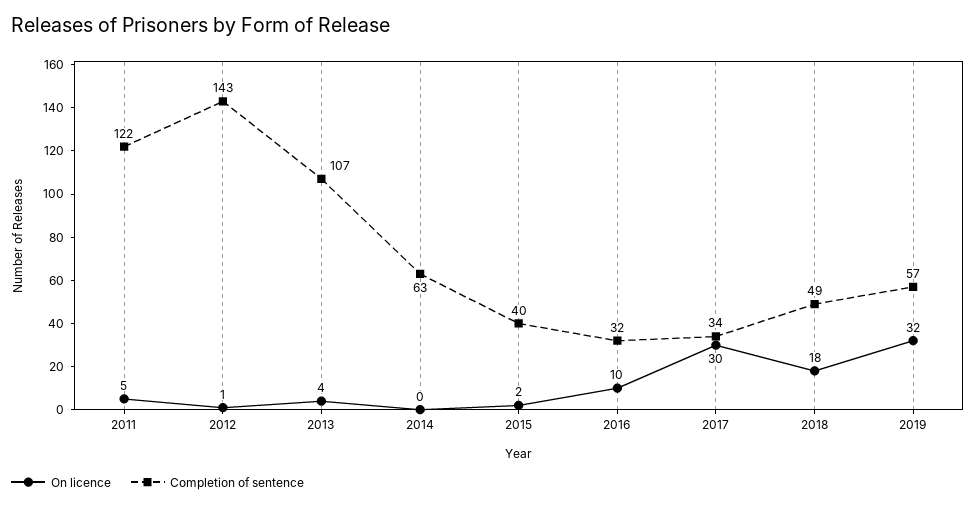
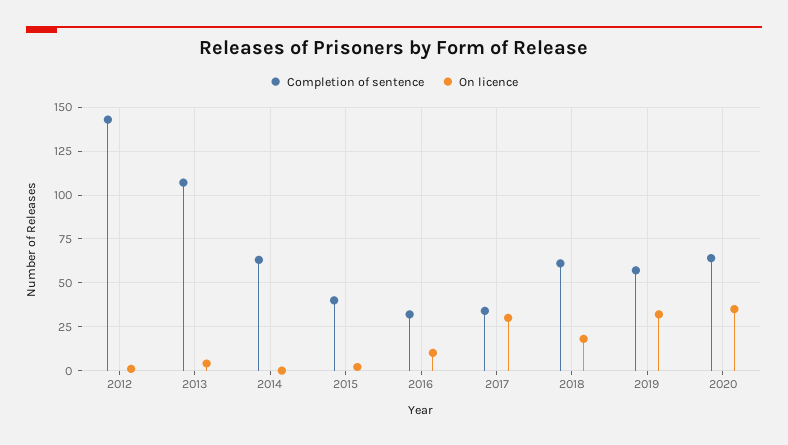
On licence, 2011: 5 -> none
Completion of sentence, 2011: 122 -> none
Completion of sentence, 2018: 49 -> 60
Completion of sentence, 2020: none -> 65
On licence, 2020: none -> 35

